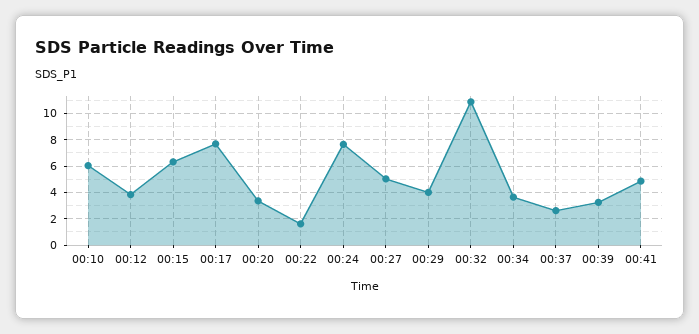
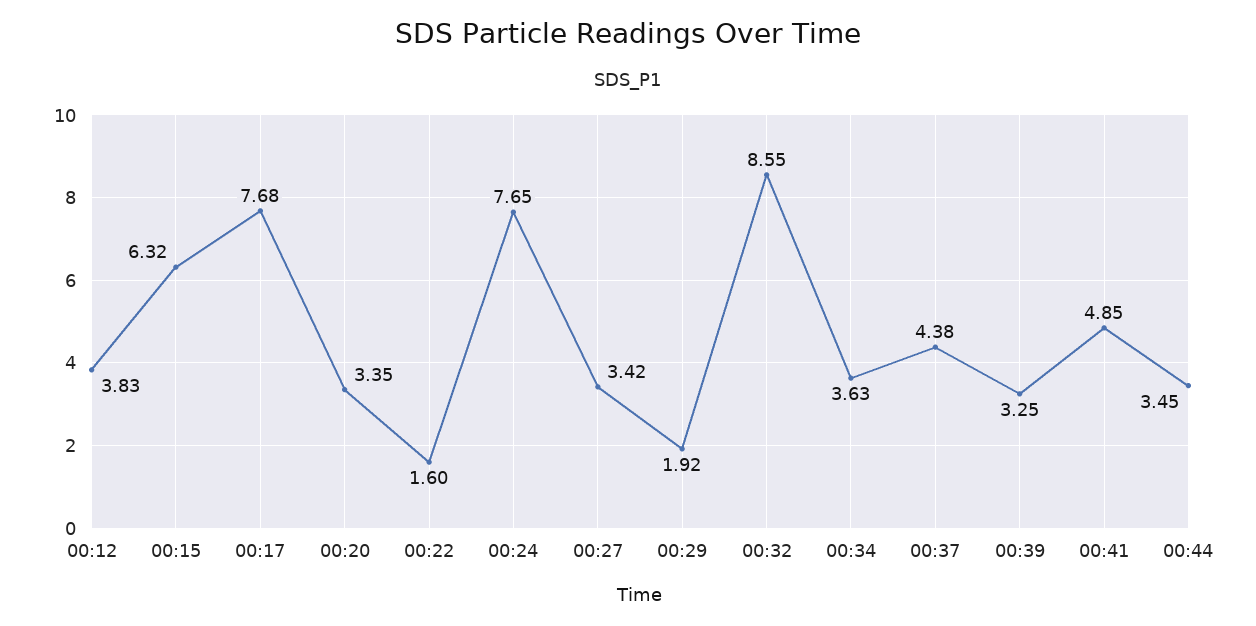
00:10: 6 -> none
00:27: 5 -> 3.42
00:29: 4 -> 1.92
00:32: 11 -> 8.55
00:37: 2.5 -> 4.38
00:44: none -> 3.45

